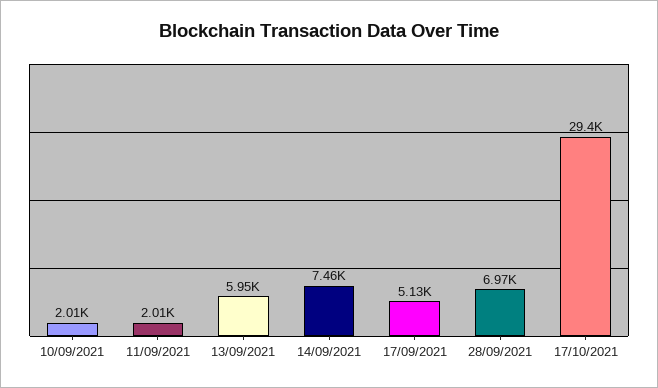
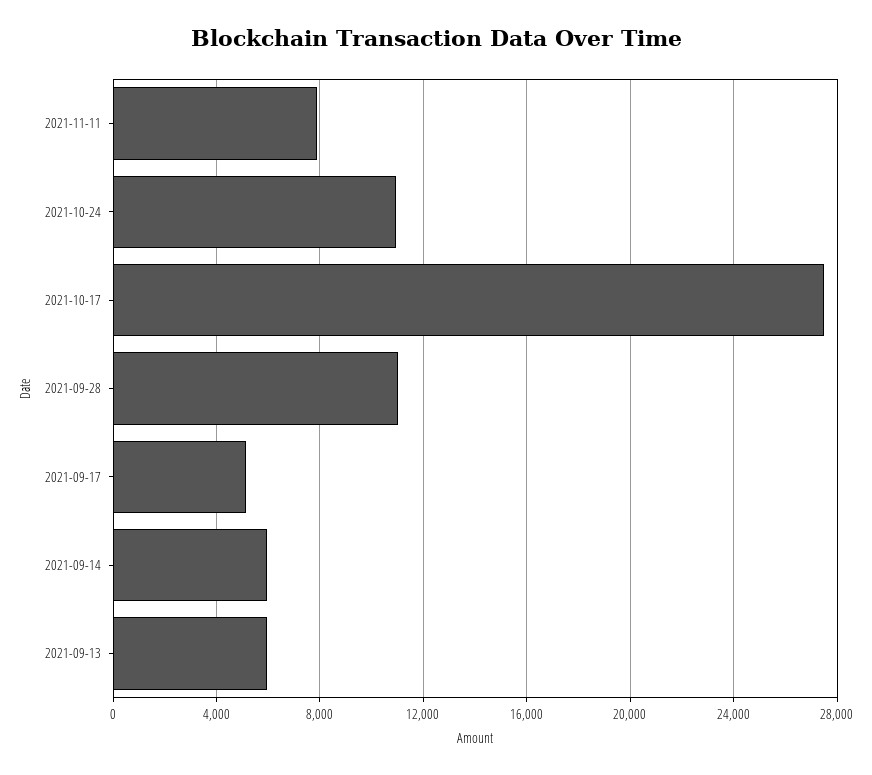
10/09/2021: 2010 -> none
11/09/2021: 2010 -> none
14/09/2021: 7460 -> 6000
28/09/2021: 6970 -> 11000
17/10/2021: 29400 -> 27500
2021-11-11: none -> 8000
2021-10-24: none -> 11000

